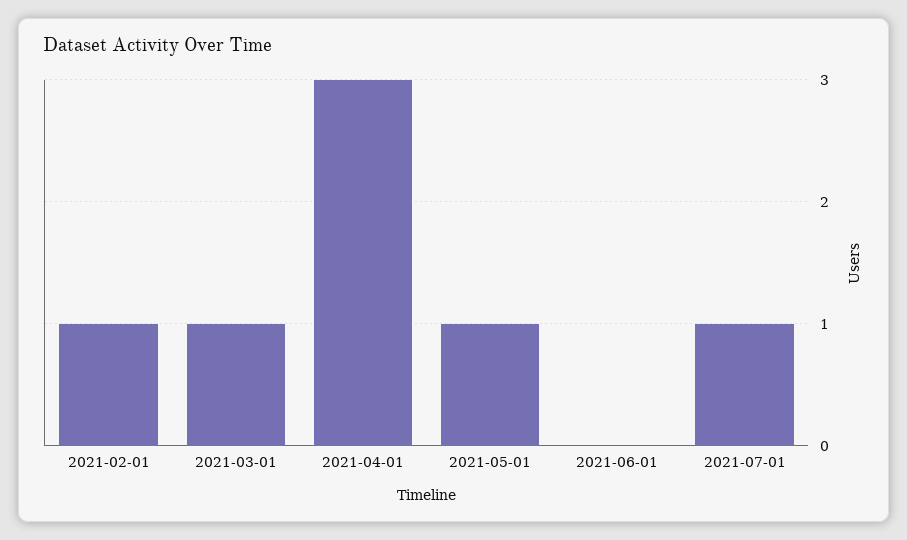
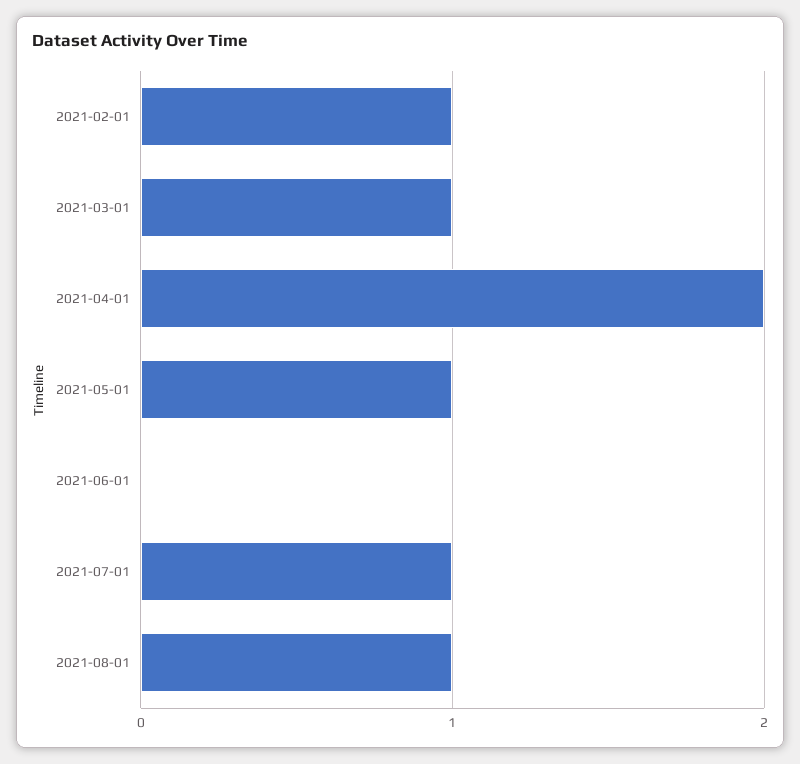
2021-04-01: 3 -> 2
2021-08-01: none -> 1

